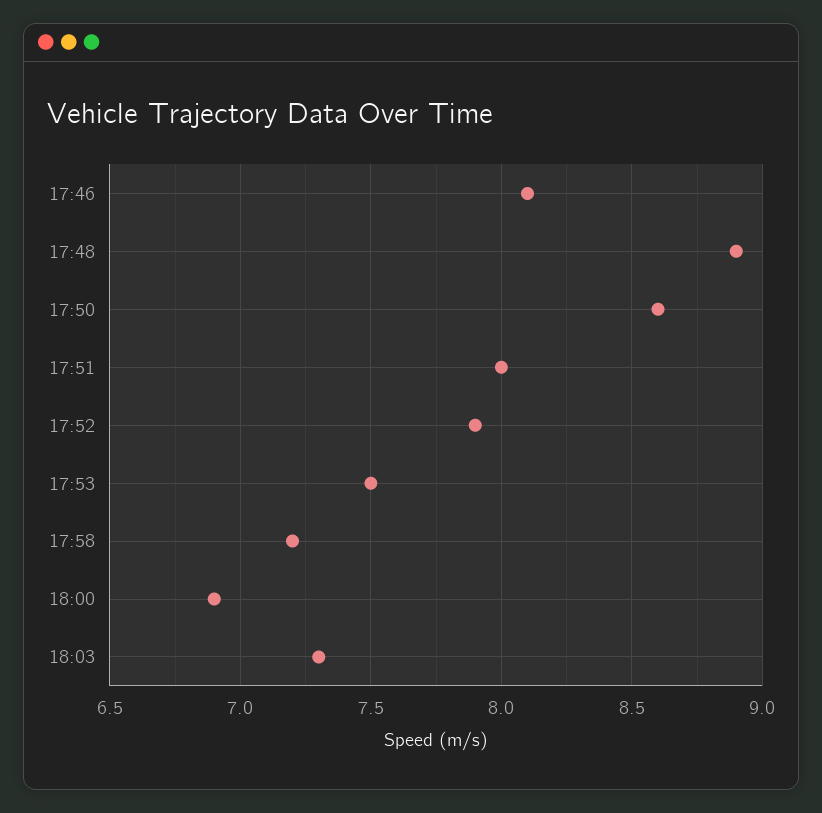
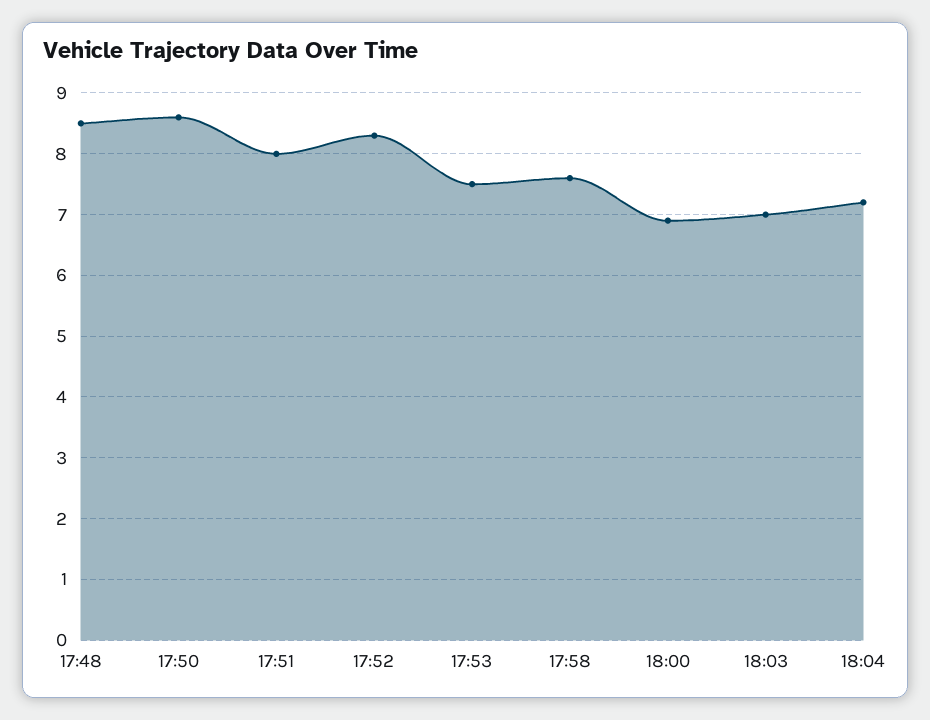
17:46: 8.1 -> none
17:48: 8.9 -> 8.5
17:52: 7.9 -> 8.3
17:58: 7.2 -> 7.6
18:03: 7.3 -> 7
18:04: none -> 7.2

